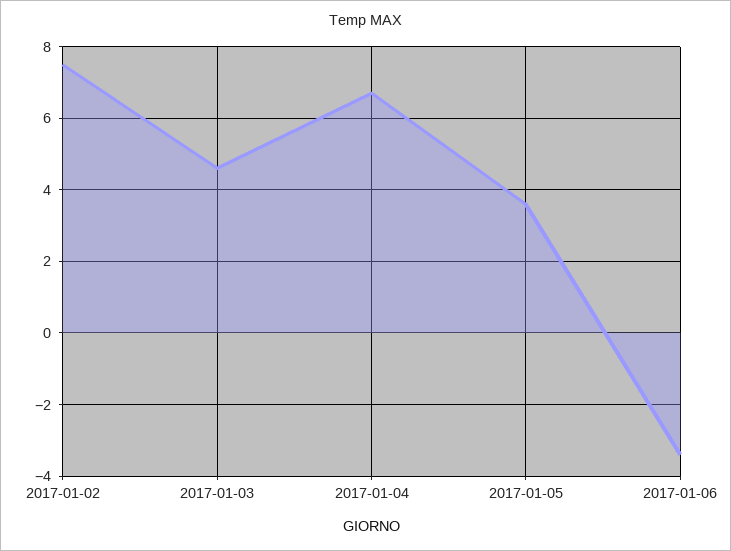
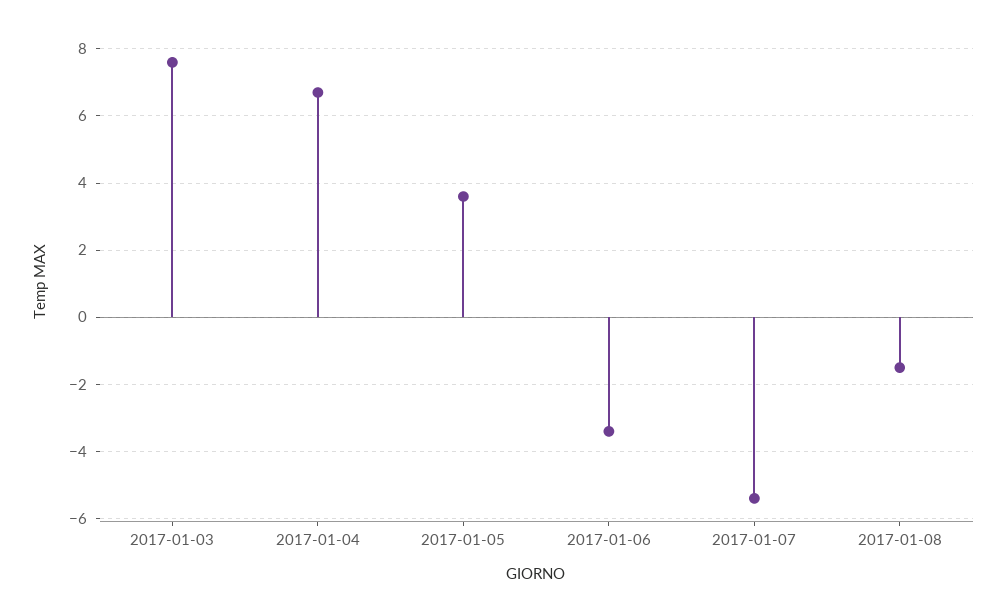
2017-01-02: 7.5 -> none
2017-01-03: 4.5 -> 7.5
2017-01-07: none -> -5.5
2017-01-08: none -> -1.5

